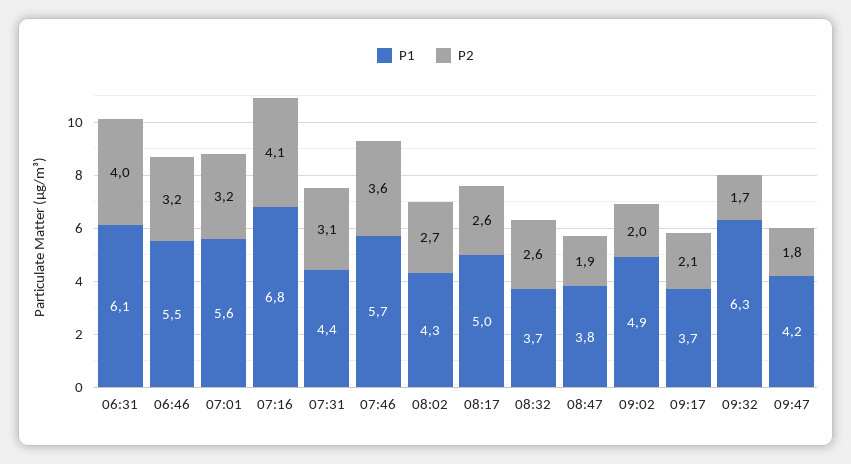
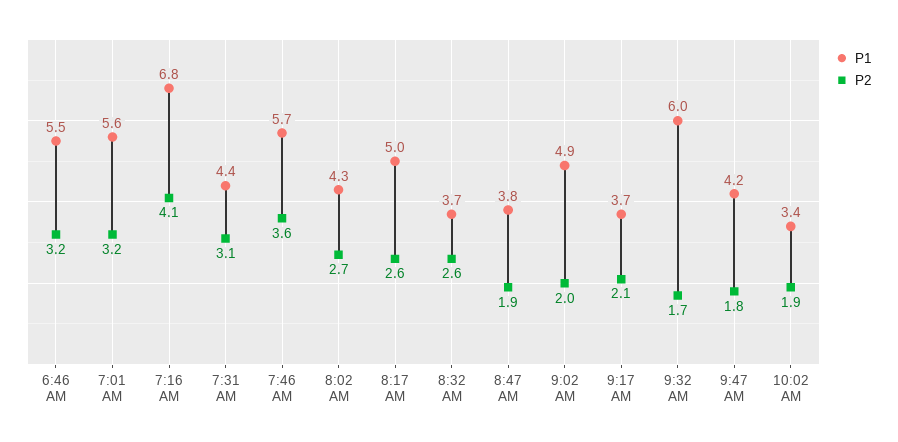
P1, 06:31: 6.1 -> none
P2, 06:31: 4 -> none
P1, 09:32: 6.3 -> 6
P1, 10:02 AM: none -> 3.4
P2, 10:02 AM: none -> 1.9

